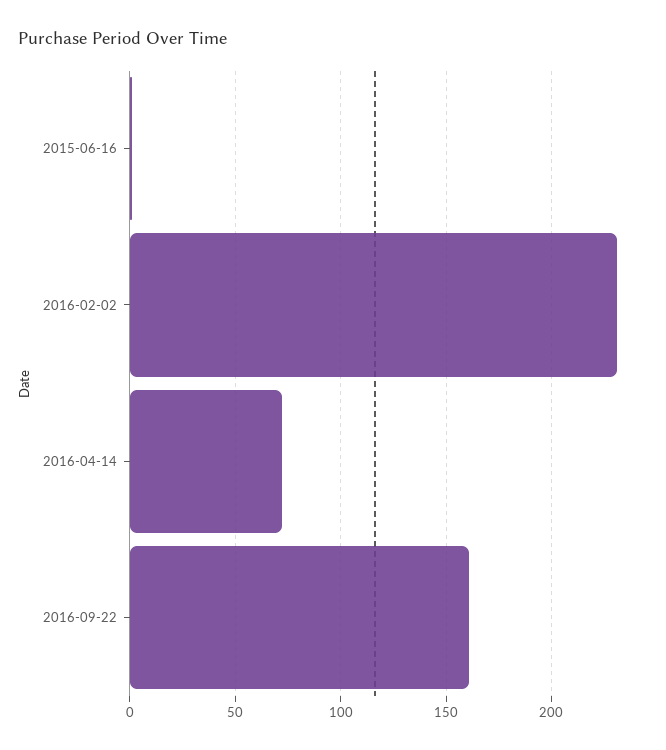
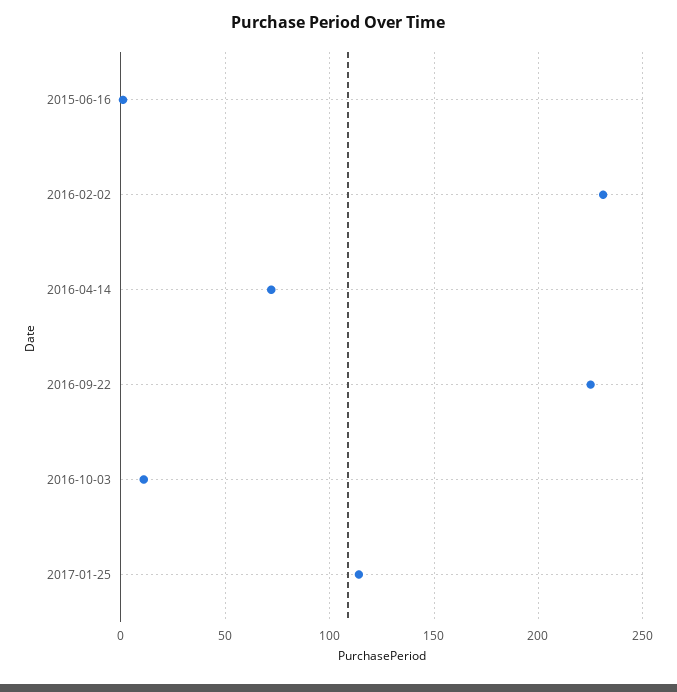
2016-09-22: 160 -> 225
2016-10-03: none -> 10
2017-01-25: none -> 115

